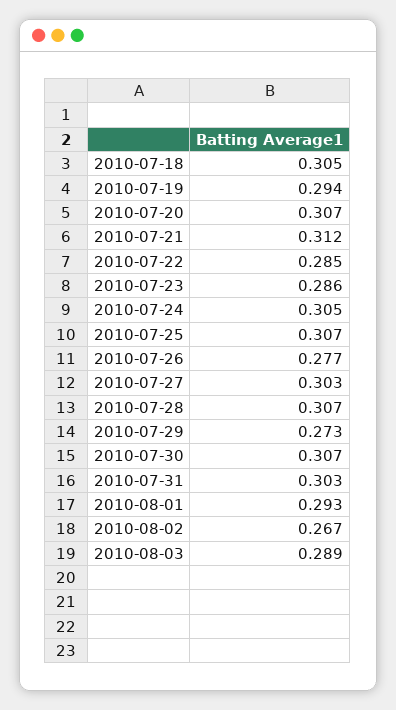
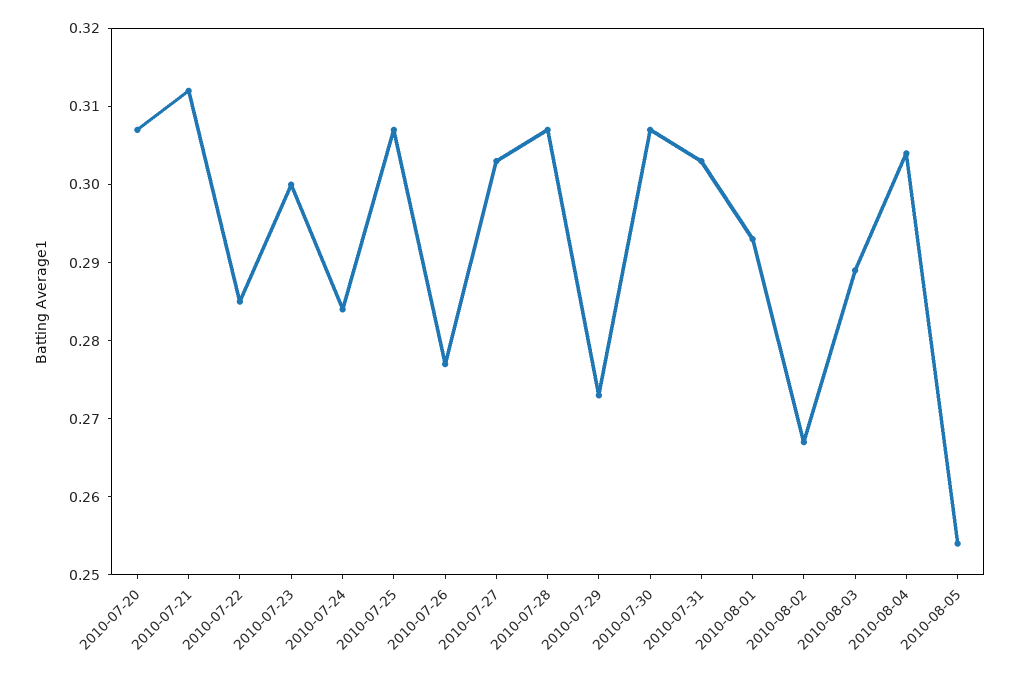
2010-07-18: 0.305 -> none
2010-07-19: 0.294 -> none
2010-07-23: 0.286 -> 0.3
2010-07-24: 0.305 -> 0.285
2010-08-04: none -> 0.305
2010-08-05: none -> 0.255

